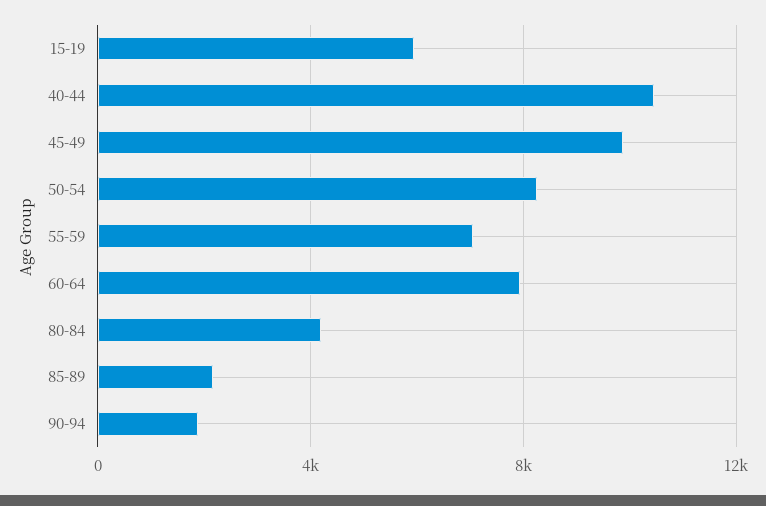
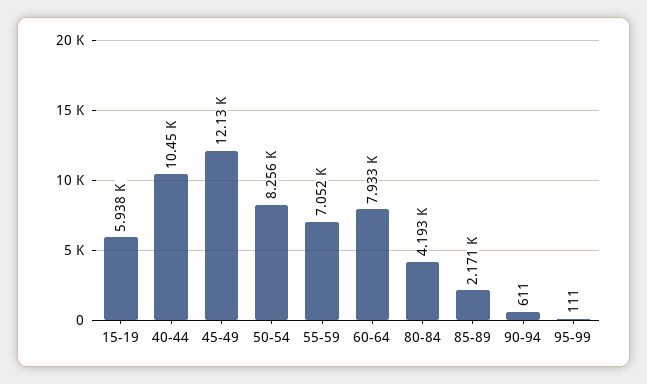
45-49: 10000 -> 12130
90-94: 2000 -> 611
95-99: none -> 111

